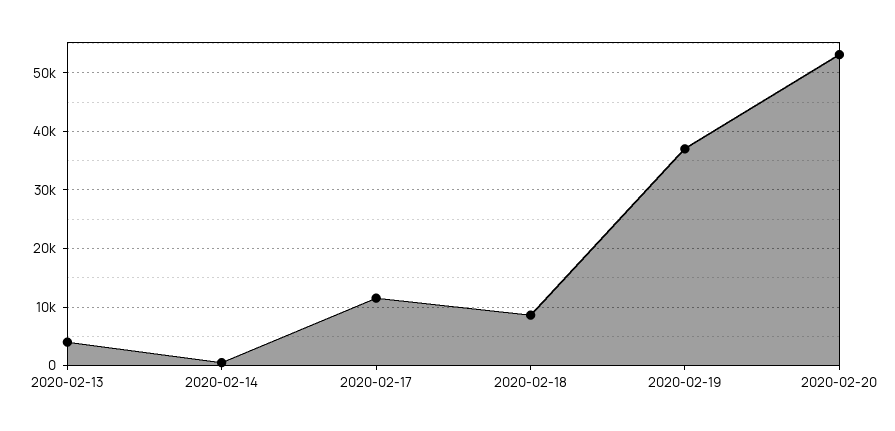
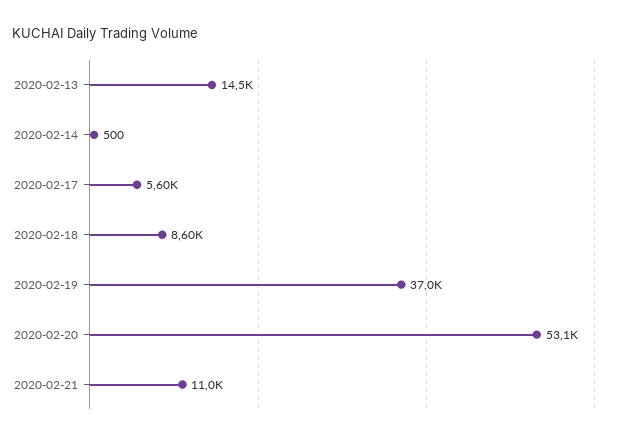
2020-02-13: 4000 -> 14500
2020-02-17: 12000 -> 5600
2020-02-21: none -> 11000

